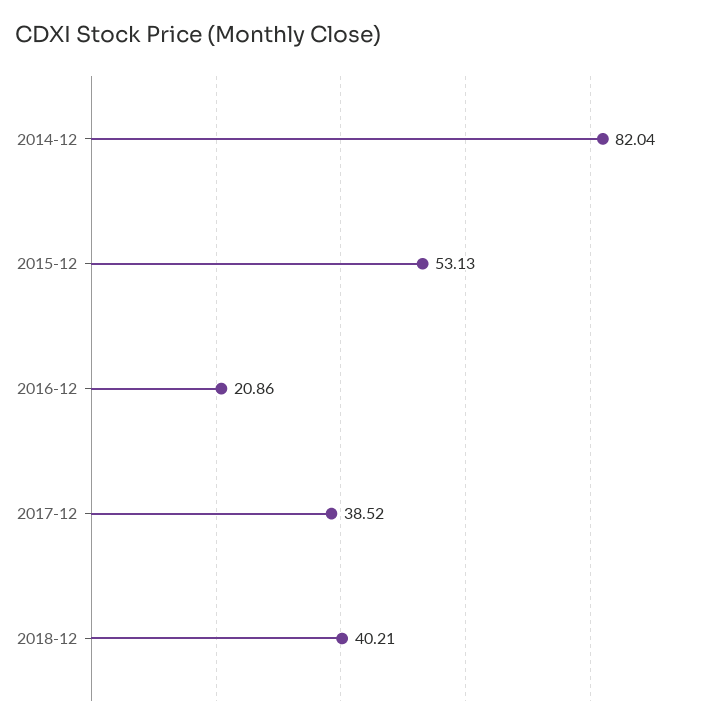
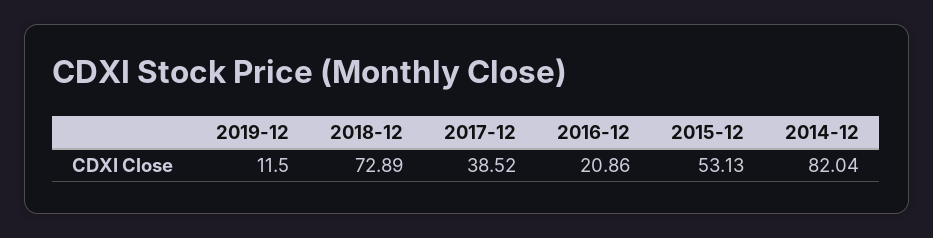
2018-12: 40.21 -> 72.89
2019-12: none -> 11.5

